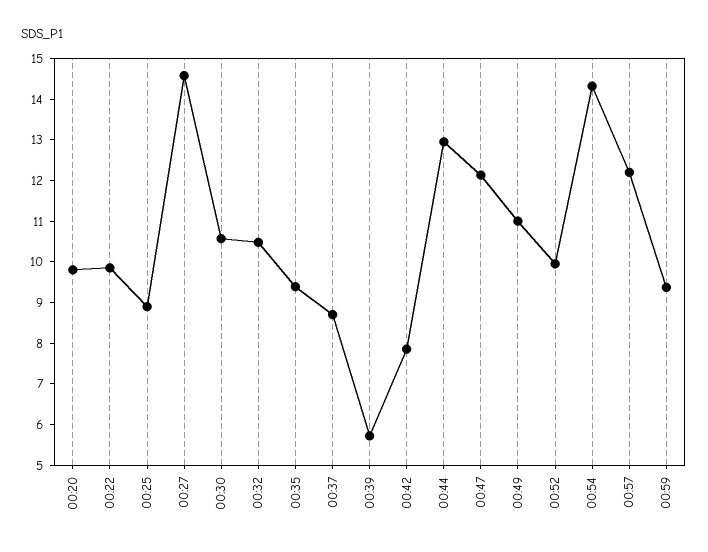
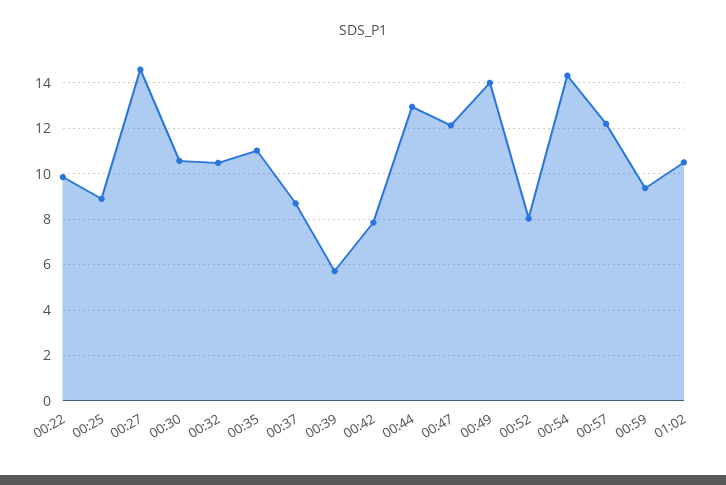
00:20: 9.8 -> none
00:35: 9.4 -> 11
00:49: 11 -> 14
00:52: 10 -> 8
01:02: none -> 10.5

